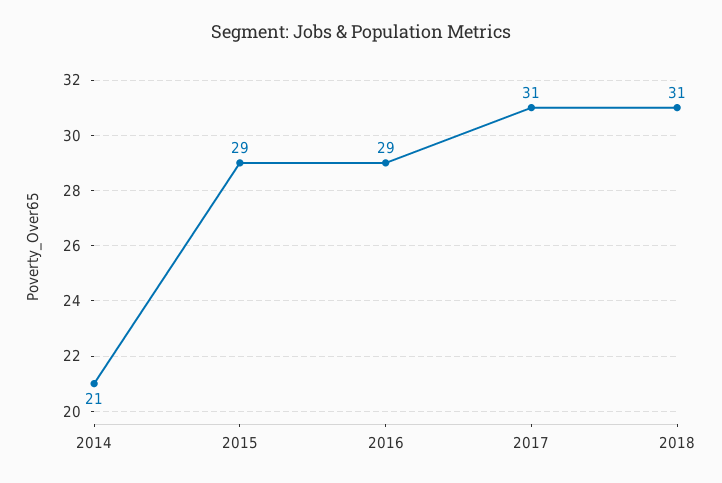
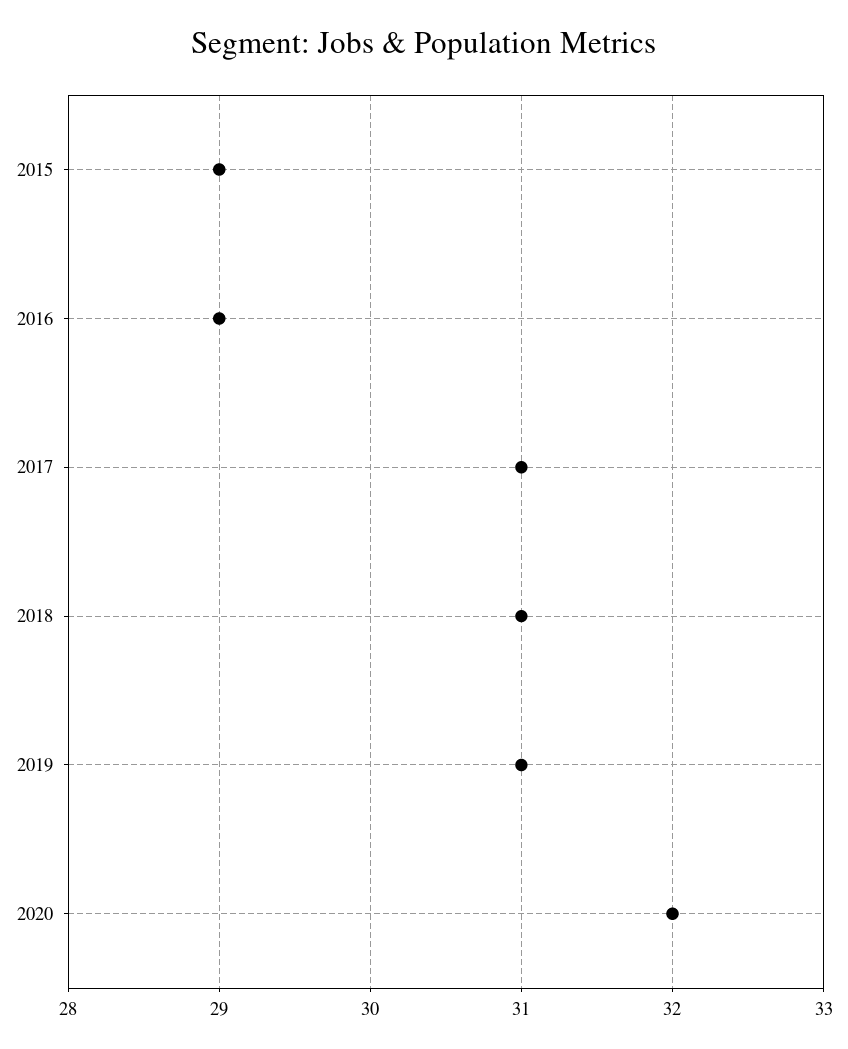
2014: 21 -> none
2019: none -> 31
2020: none -> 32

